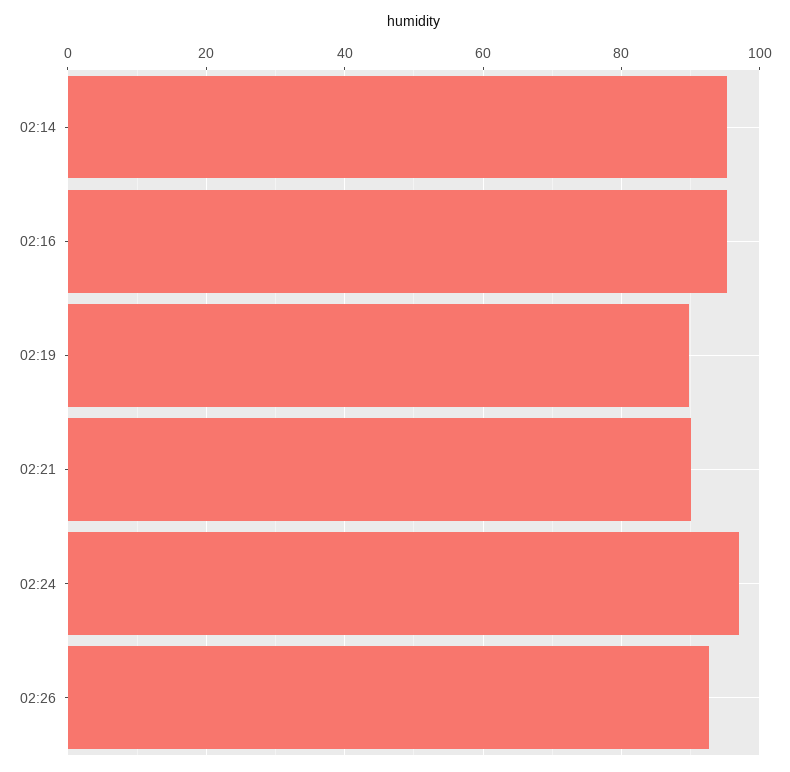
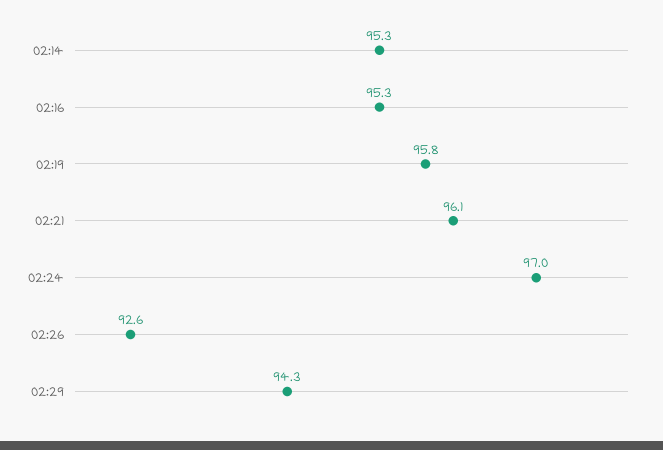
02:19: 90 -> 95.8
02:21: 90 -> 96.1
02:29: none -> 94.3

